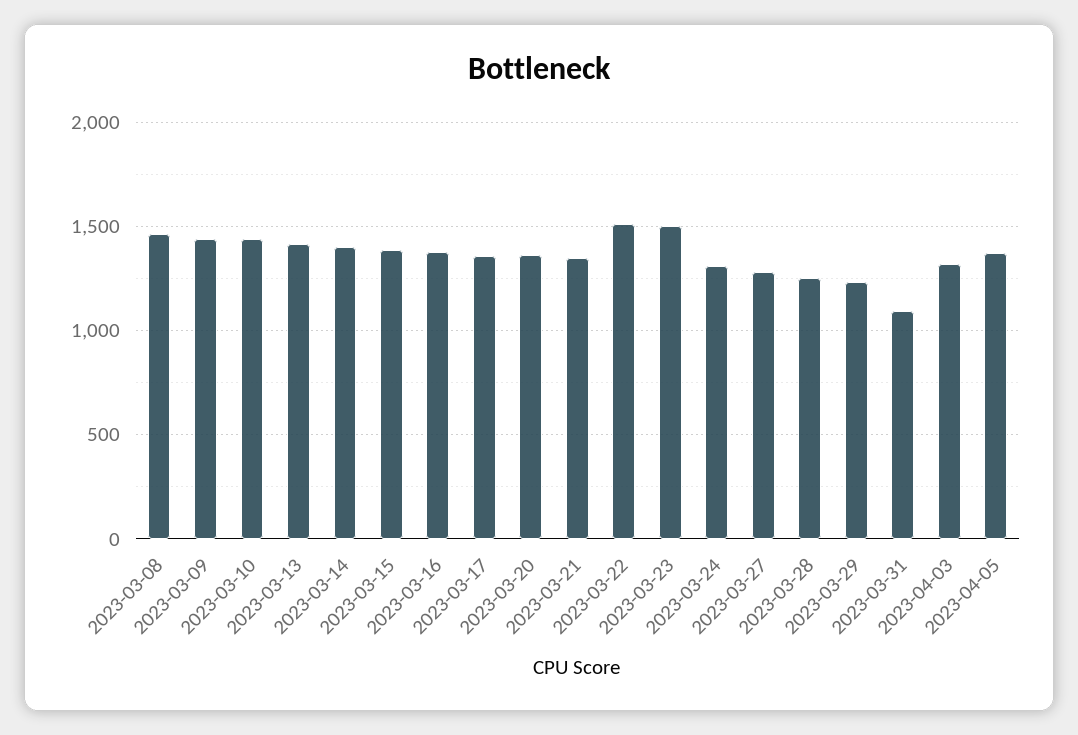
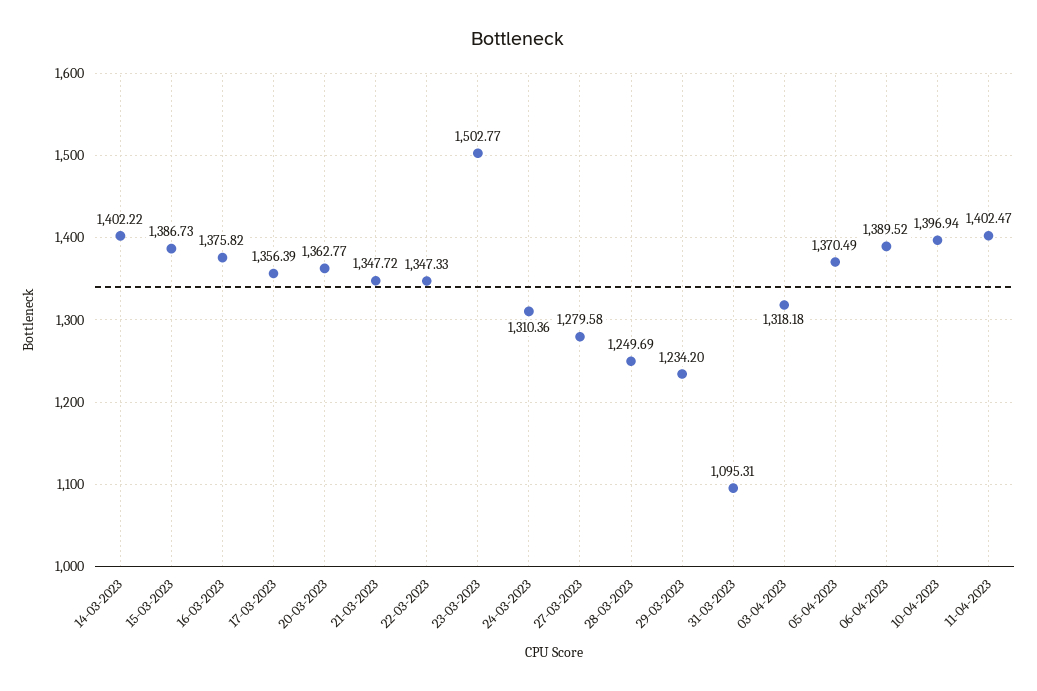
2023-03-08: 1450 -> none
2023-03-09: 1450 -> none
2023-03-10: 1450 -> none
2023-03-13: 1400 -> none
2023-03-22: 1500 -> 1347.33
06-04-2023: none -> 1389.52
10-04-2023: none -> 1396.94
11-04-2023: none -> 1402.47

